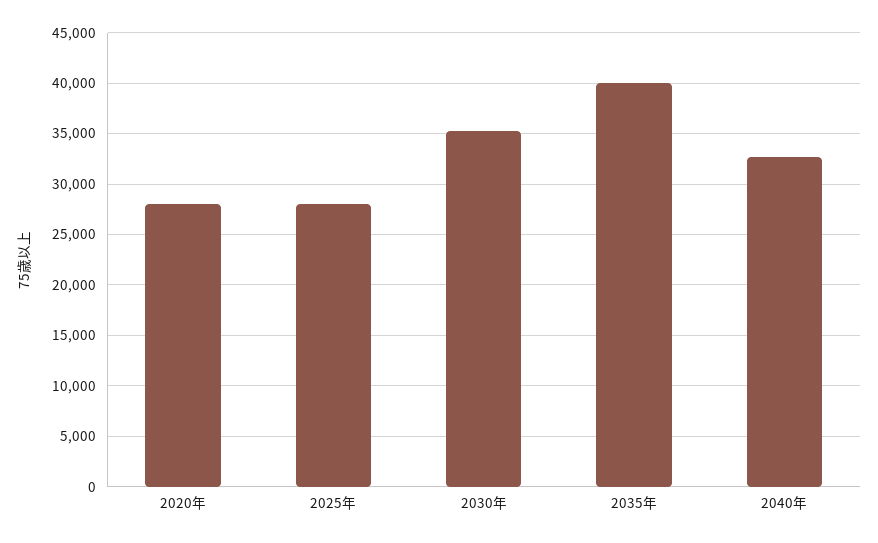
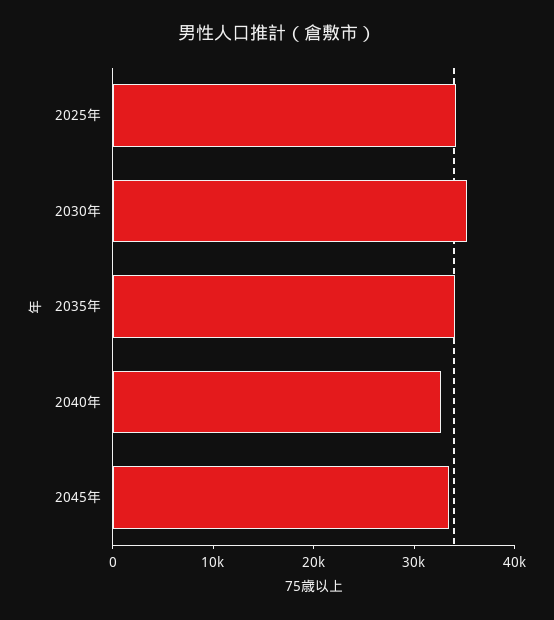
2020年: 28000 -> none
2025年: 28000 -> 34000
2035年: 40000 -> 34000
2045年: none -> 34000

